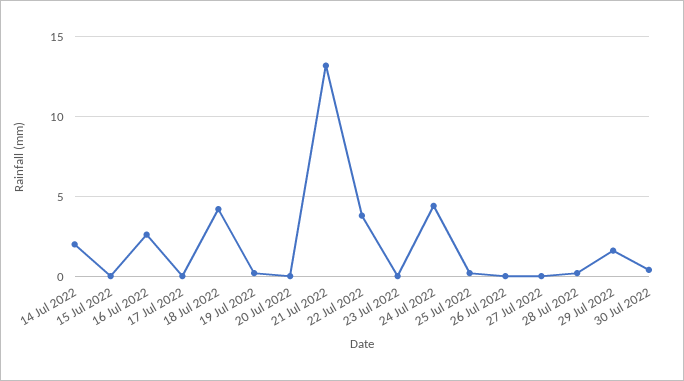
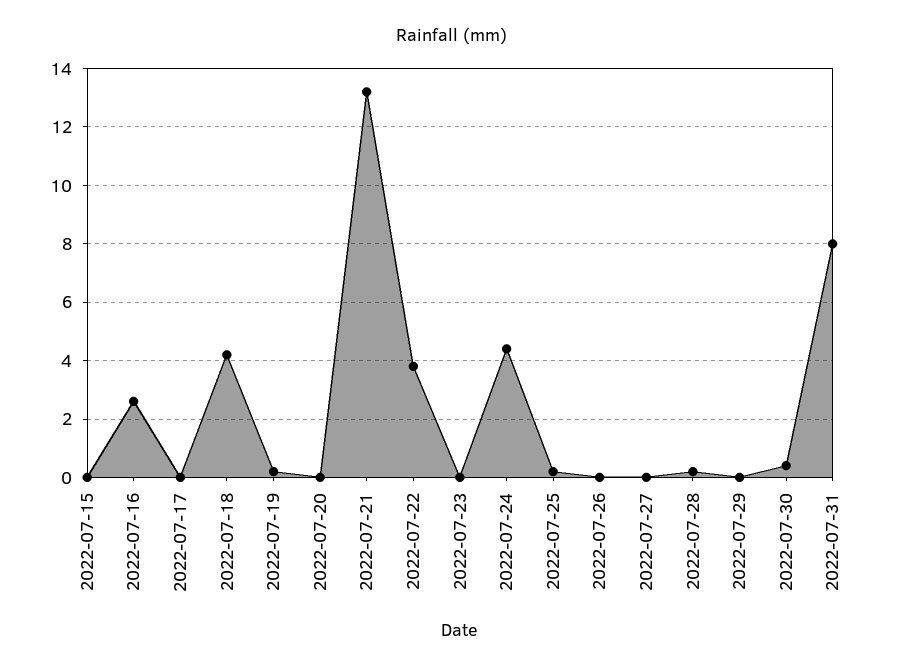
14 Jul 2022: 2 -> none
29 Jul 2022: 1.5 -> 0
2022-07-31: none -> 8

